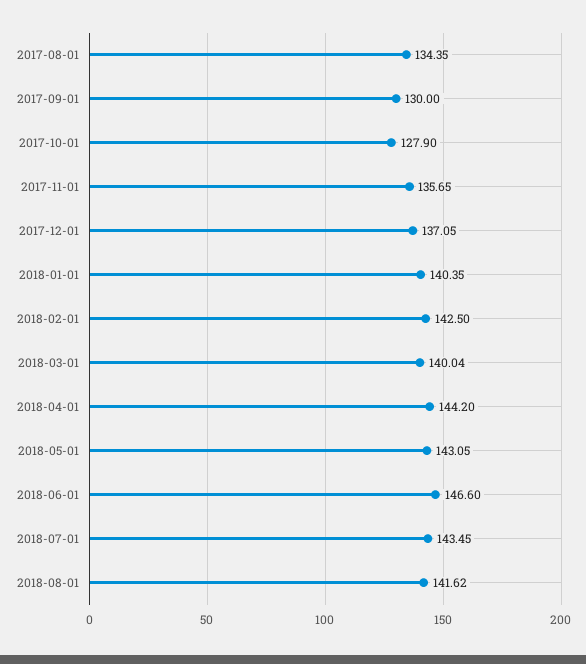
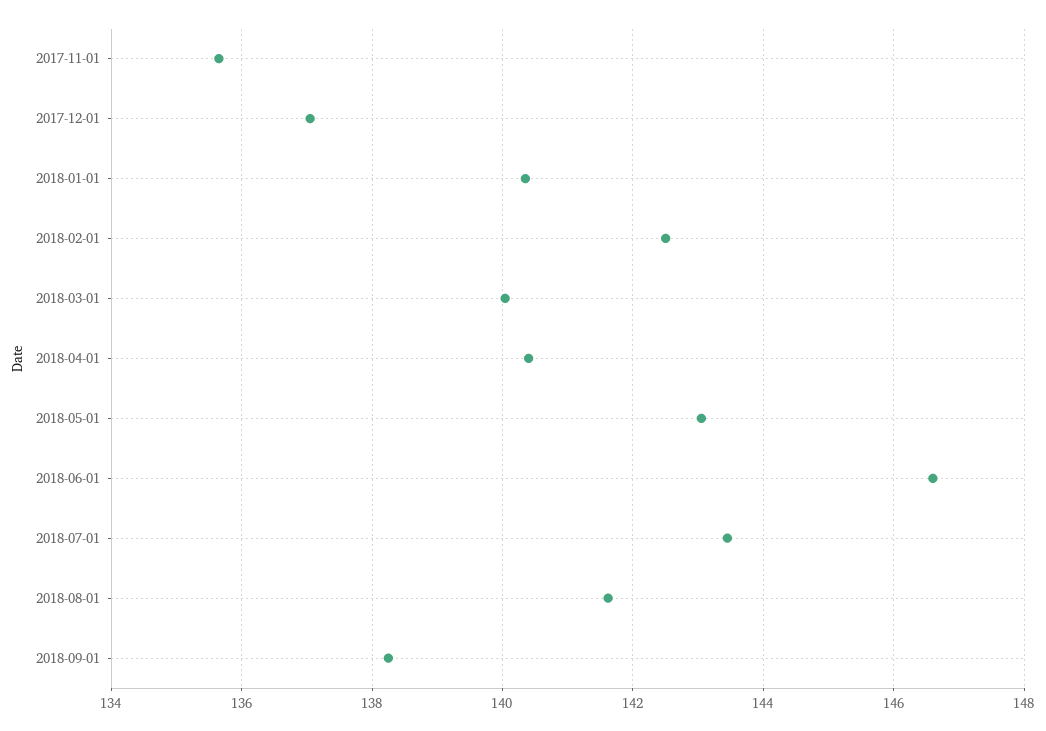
2017-08-01: 134.35 -> none
2017-09-01: 130 -> none
2017-10-01: 127.9 -> none
2018-04-01: 144.2 -> 140.4
2018-09-01: none -> 138.2

